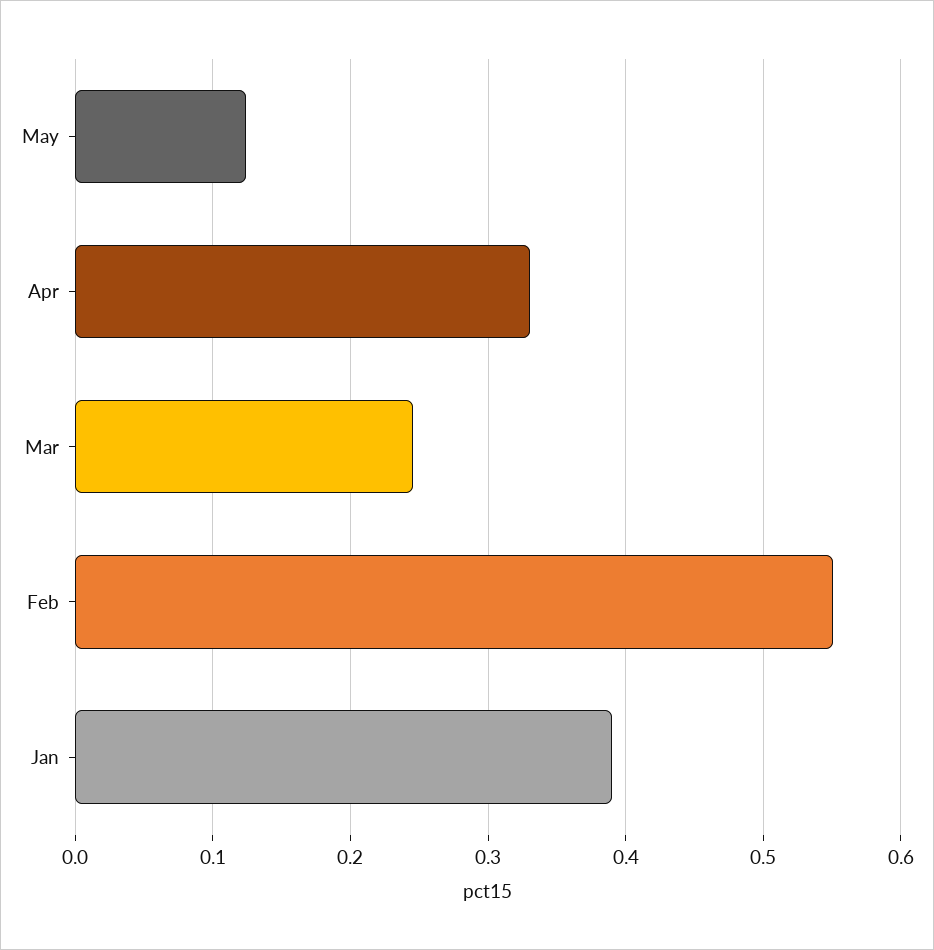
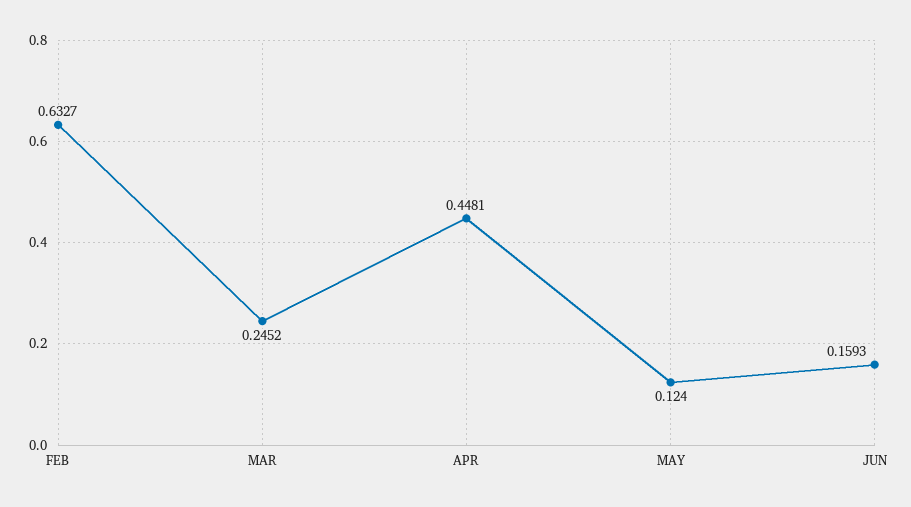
Apr: 0.33 -> 0.4481
Feb: 0.55 -> 0.6327
Jan: 0.39 -> none
JUN: none -> 0.1593

